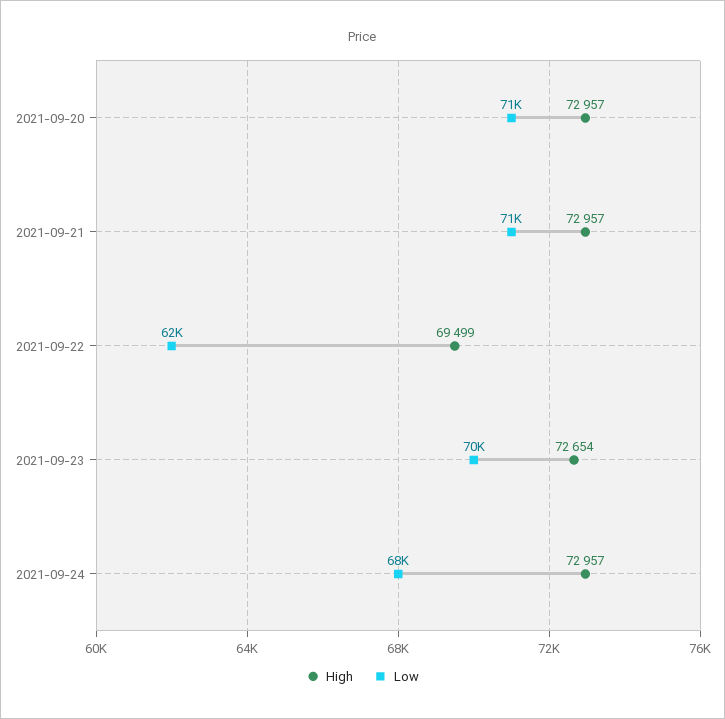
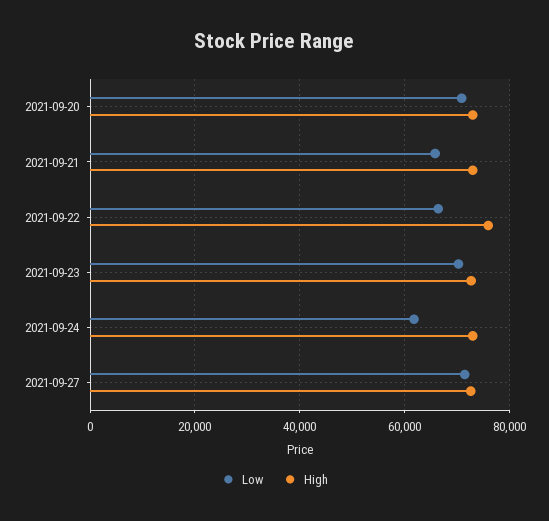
Low, 2021-09-21: 71000 -> 66000
High, 2021-09-22: 69499 -> 76000
Low, 2021-09-22: 62000 -> 66000
Low, 2021-09-24: 68000 -> 62000
Low, 2021-09-27: none -> 72000
High, 2021-09-27: none -> 72000

